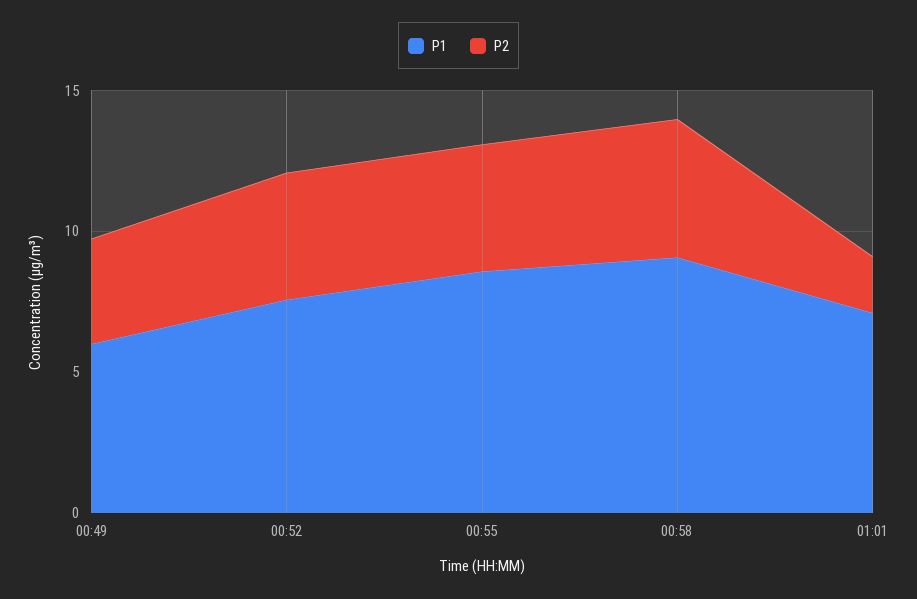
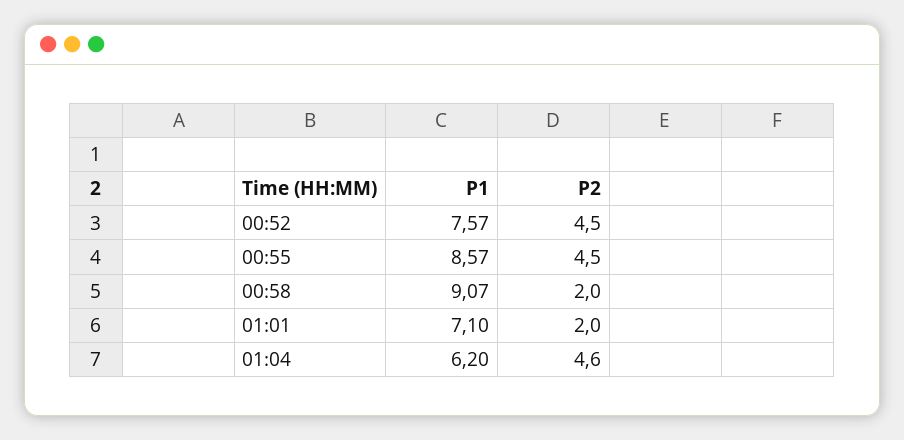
P1, 00:49: 6 -> none
P2, 00:49: 4 -> none
P2, 00:58: 5 -> 2
P1, 01:04: none -> 6.2
P2, 01:04: none -> 4.6

